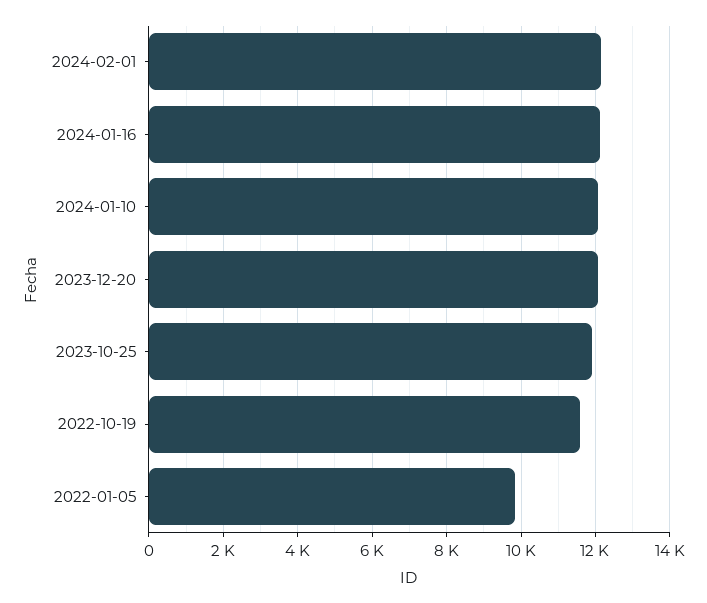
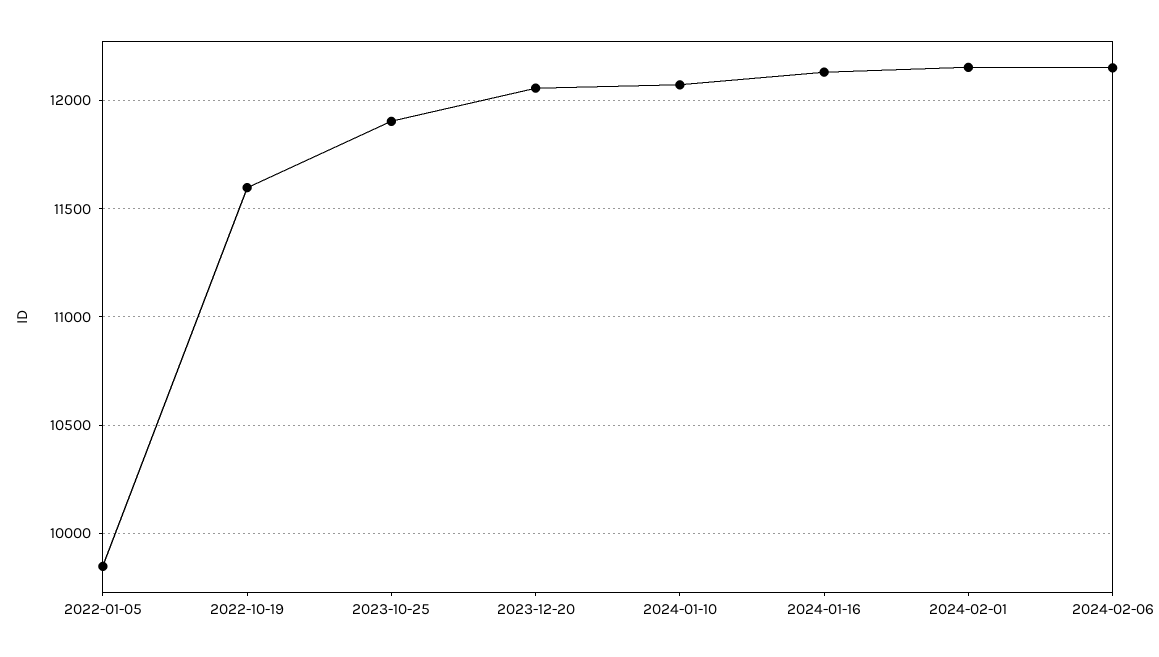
2024-02-06: none -> 12150

